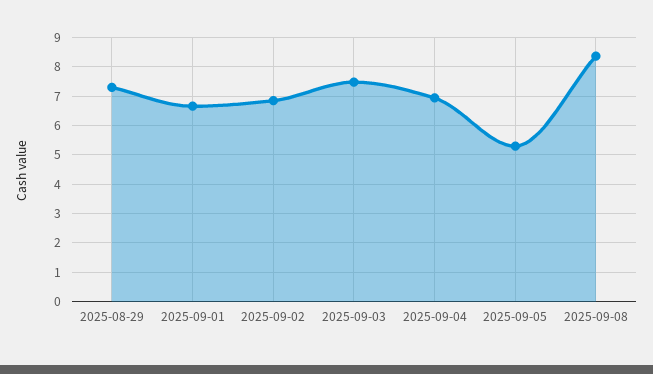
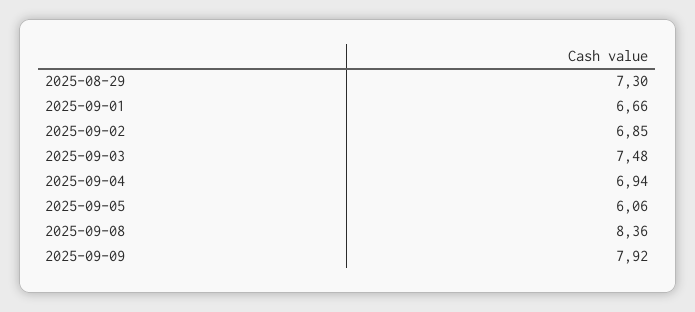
2025-09-05: 5.25 -> 6.06
2025-09-09: none -> 7.92

